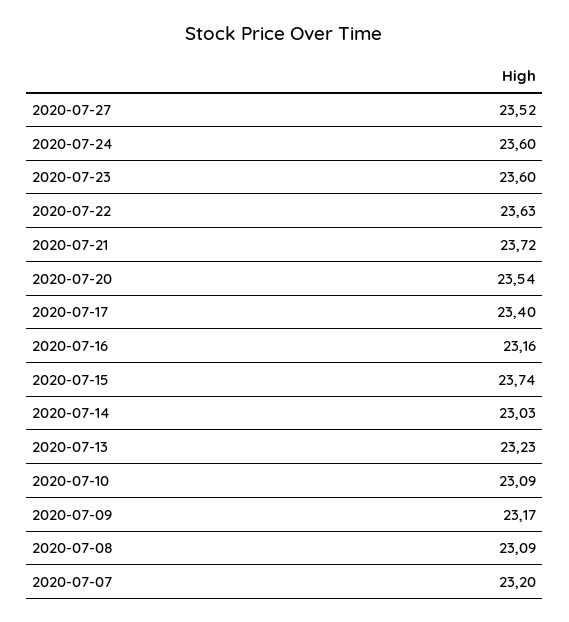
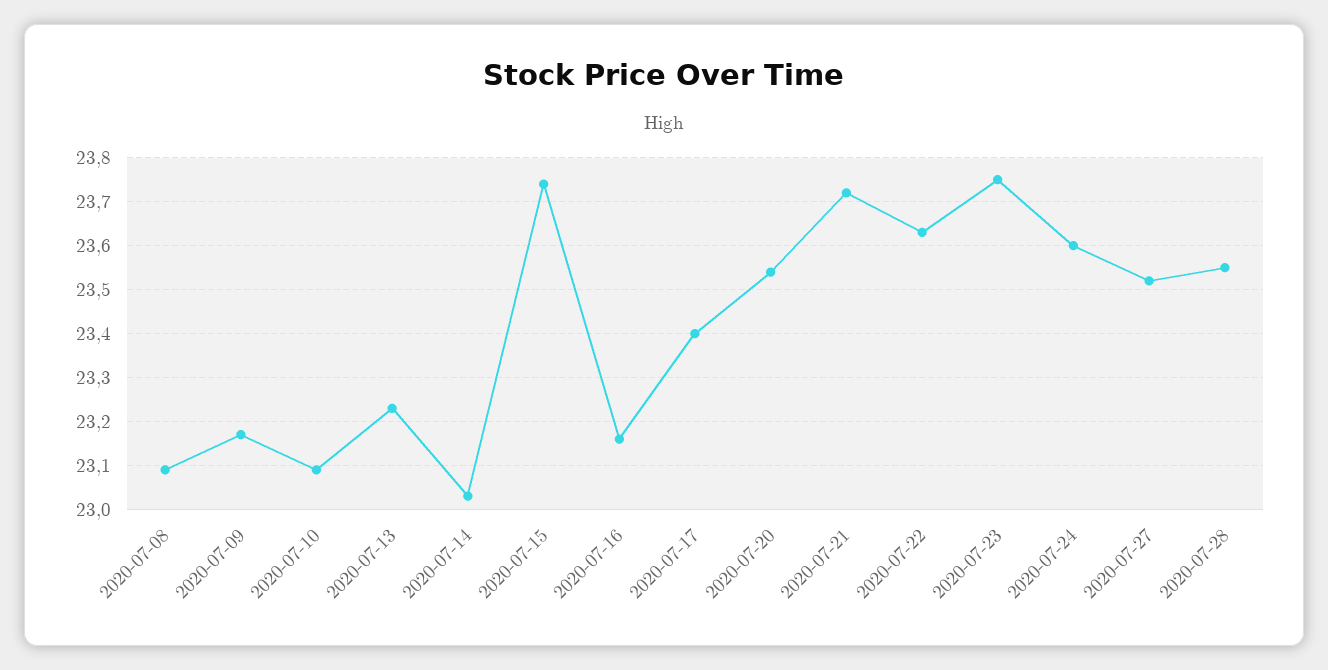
2020-07-23: 23.6 -> 23.75
2020-07-07: 23.2 -> none
2020-07-28: none -> 23.55

